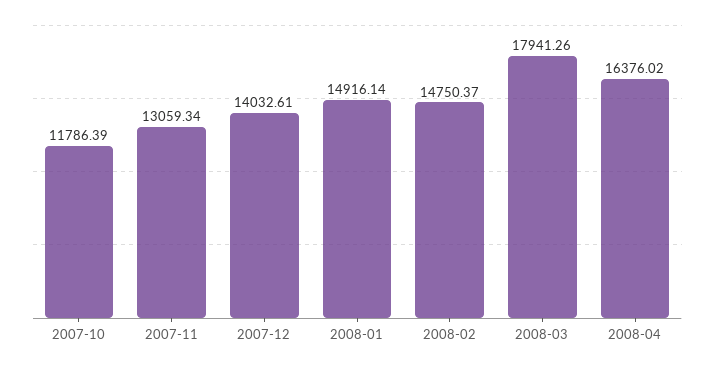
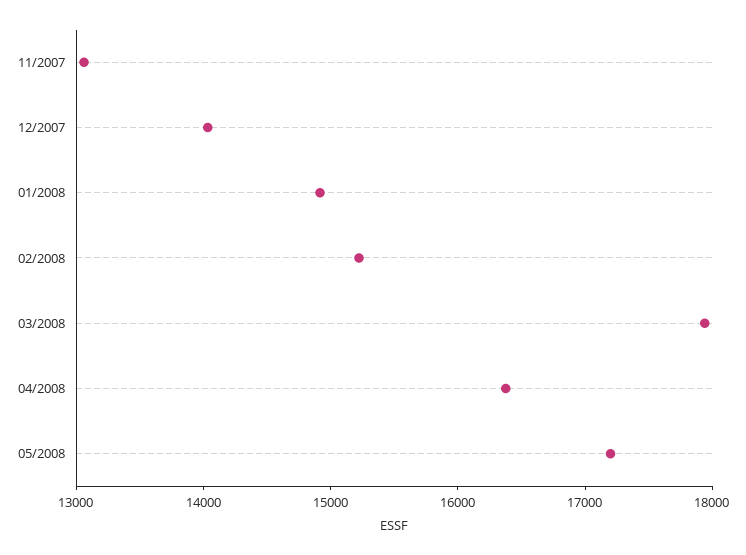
2007-10: 11786.39 -> none
2008-02: 14750.37 -> 15200
05/2008: none -> 17200

